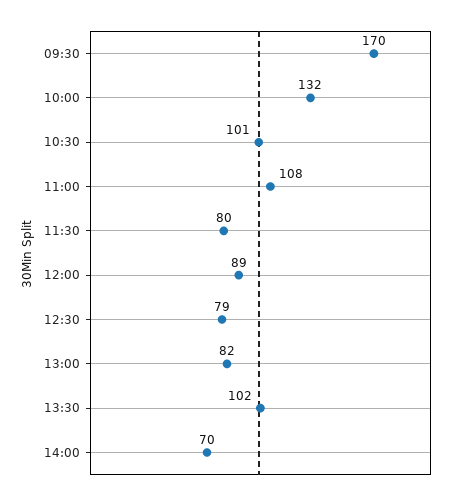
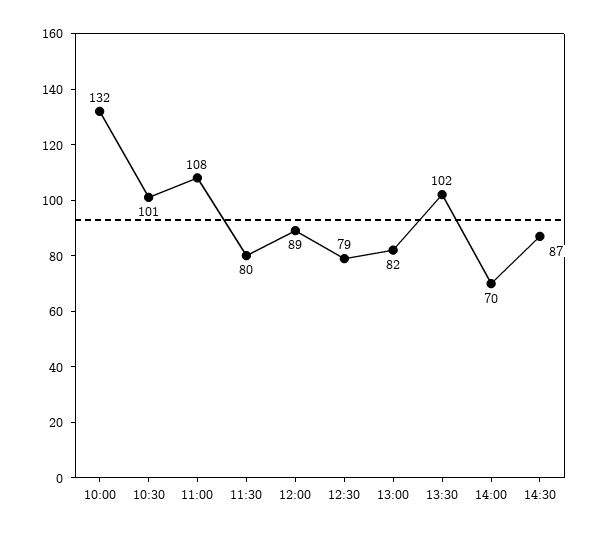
09:30: 170 -> none
14:30: none -> 87

